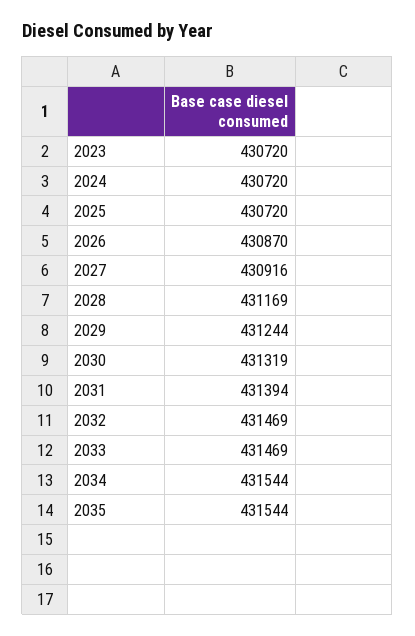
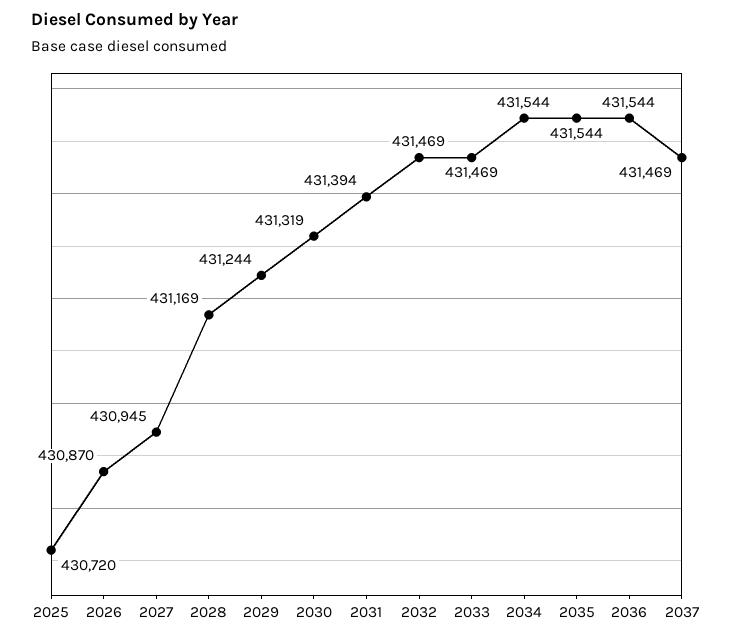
2023: 430720 -> none
2024: 430720 -> none
2027: 430916 -> 430945
2036: none -> 431544
2037: none -> 431469

